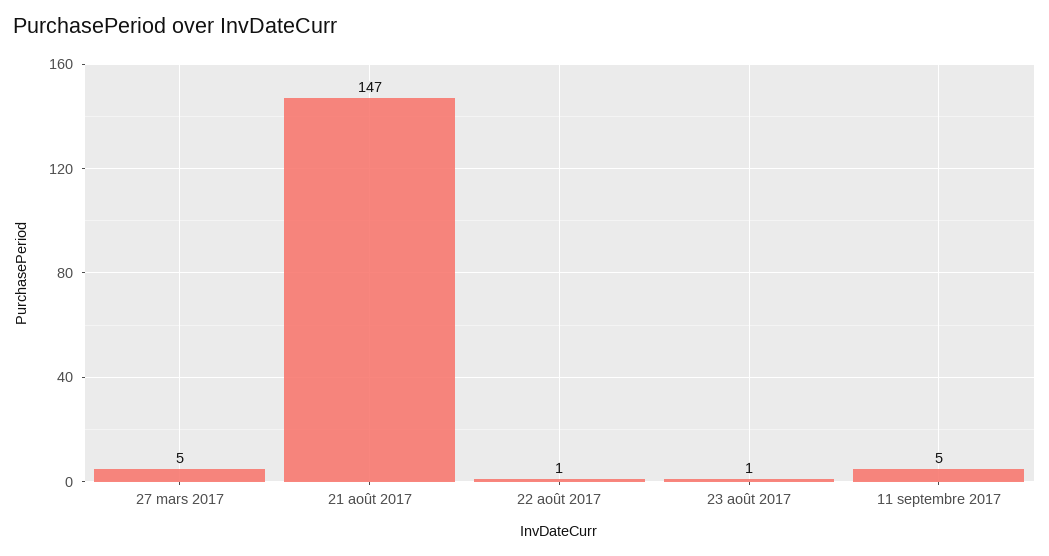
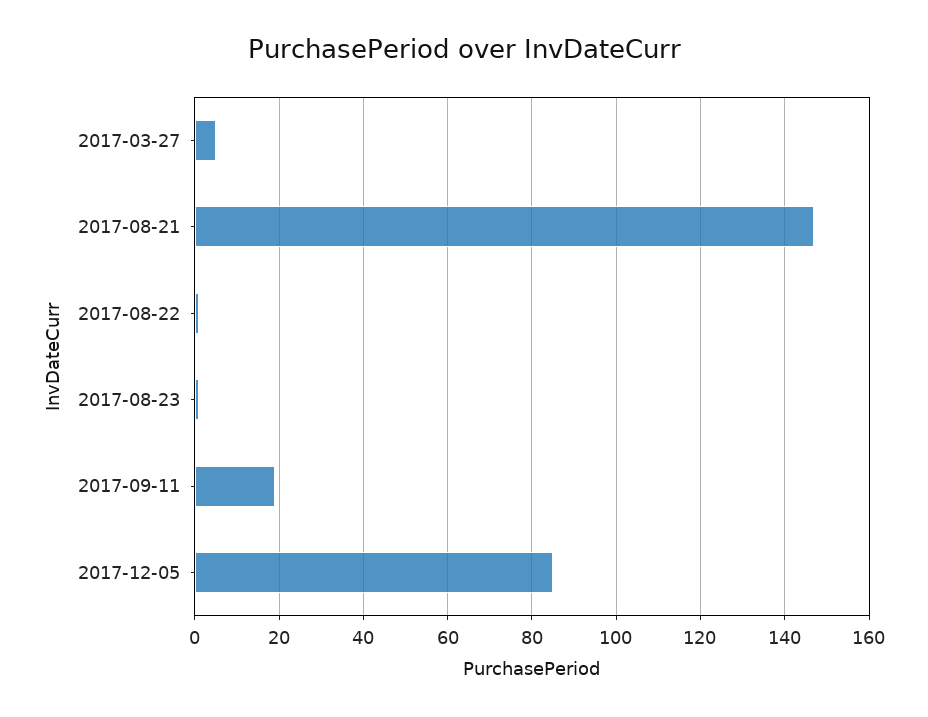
11 septembre 2017: 5 -> 20
2017-12-05: none -> 85

